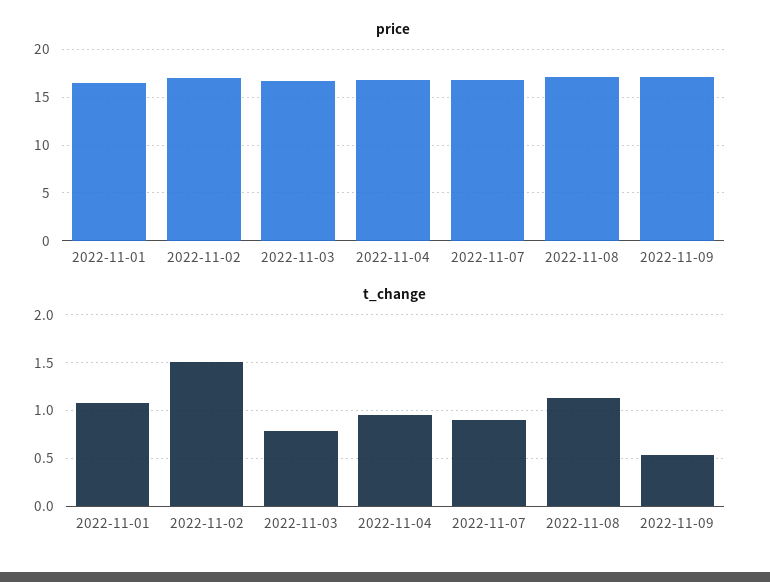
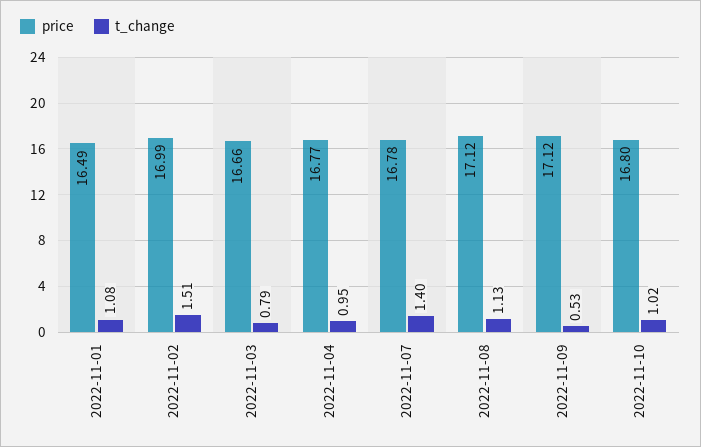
t_change, 2022-11-07: 0.9 -> 1.4
price, 2022-11-10: none -> 16.8
t_change, 2022-11-10: none -> 1.02

